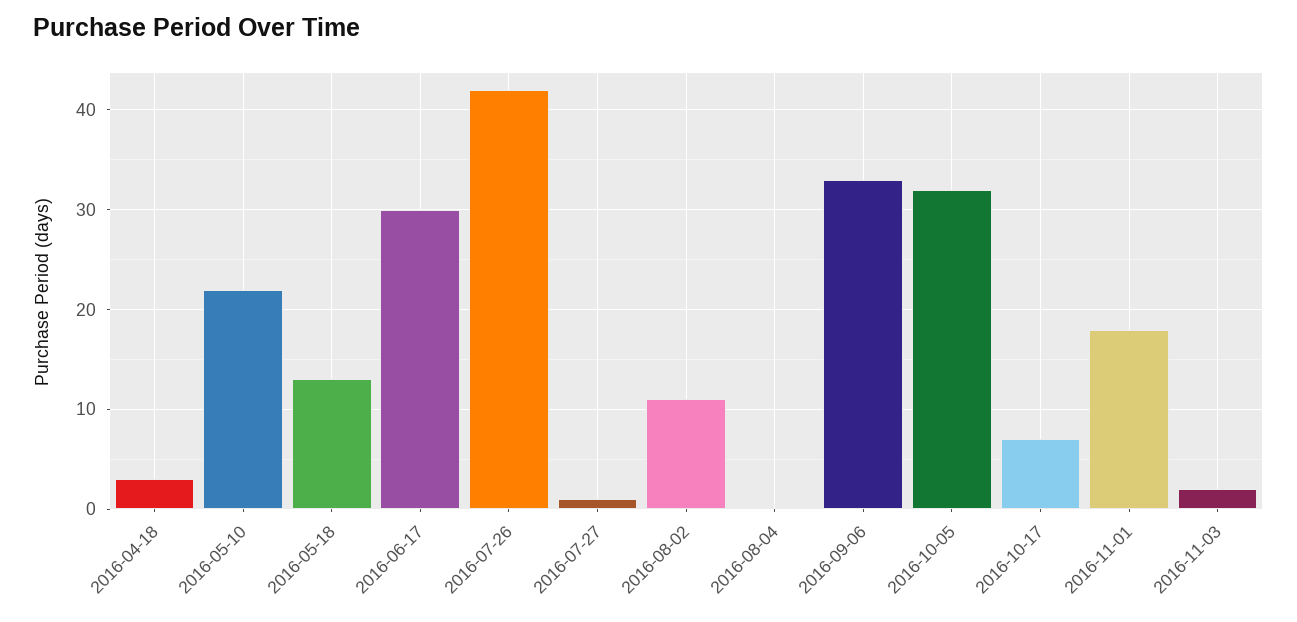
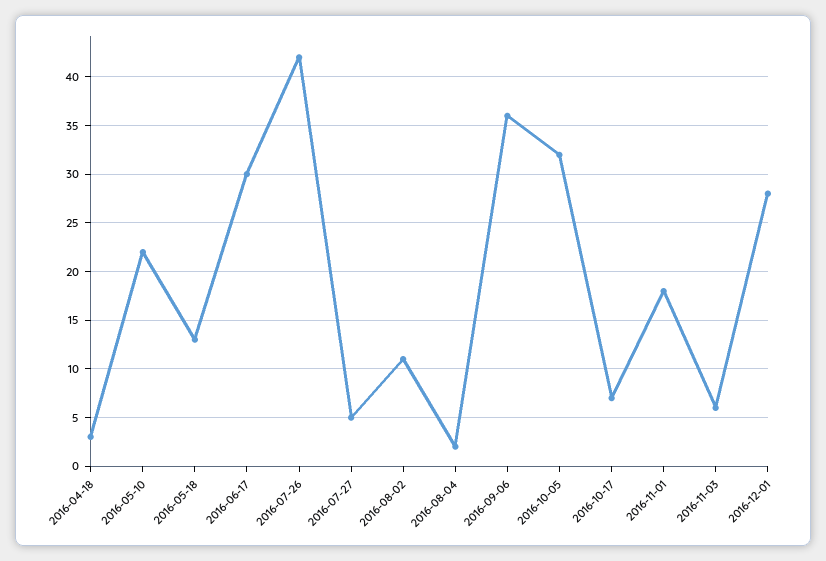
2016-07-27: 1 -> 5
2016-08-04: 0 -> 2
2016-09-06: 33 -> 36
2016-11-03: 2 -> 6
2016-12-01: none -> 28

